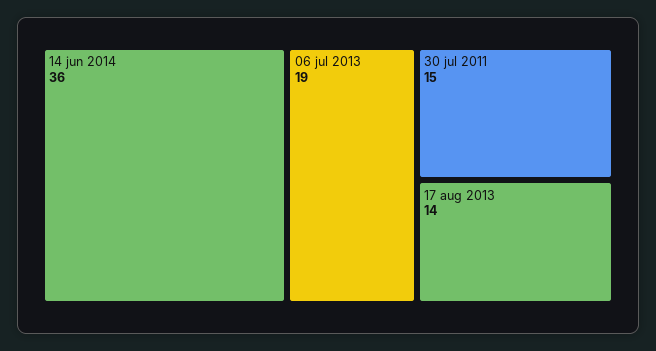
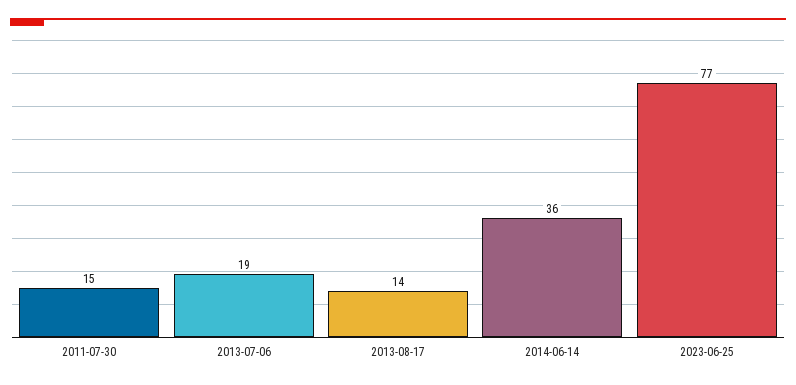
2023-06-25: none -> 77

